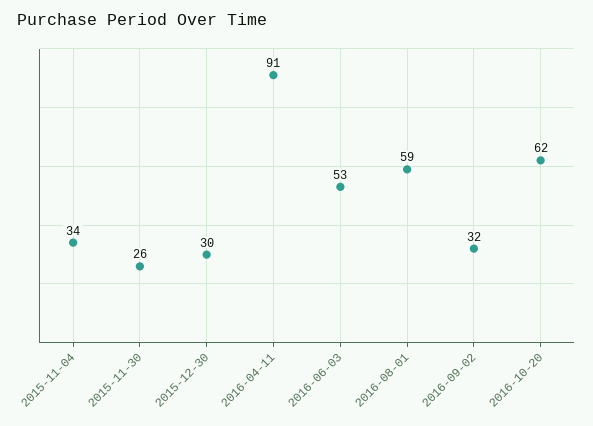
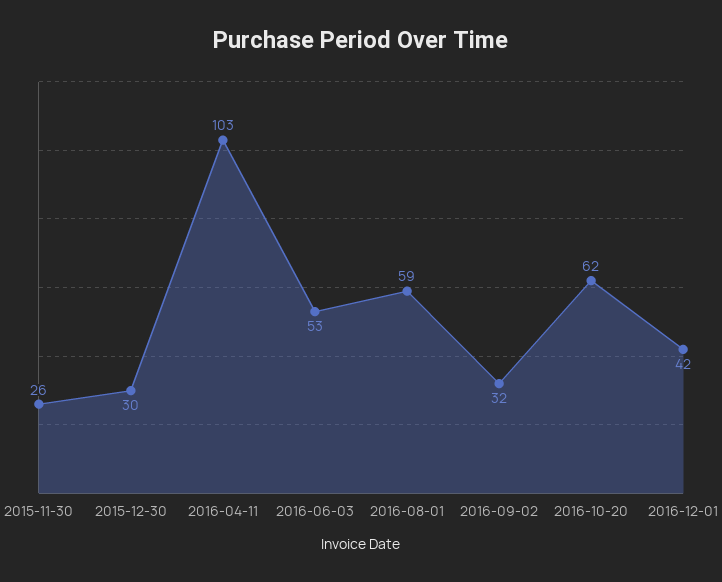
2015-11-04: 34 -> none
2016-04-11: 91 -> 103
2016-12-01: none -> 42

